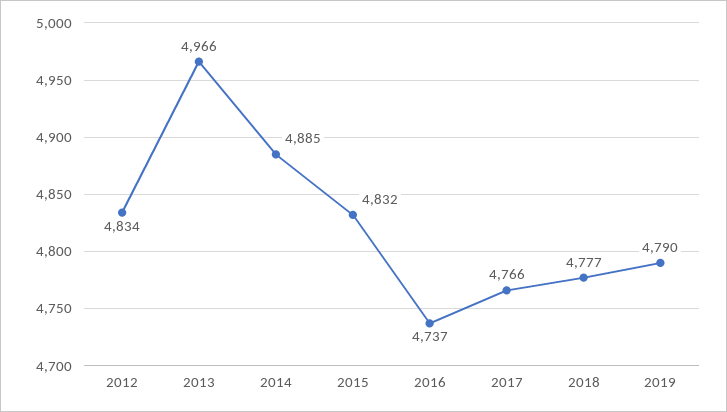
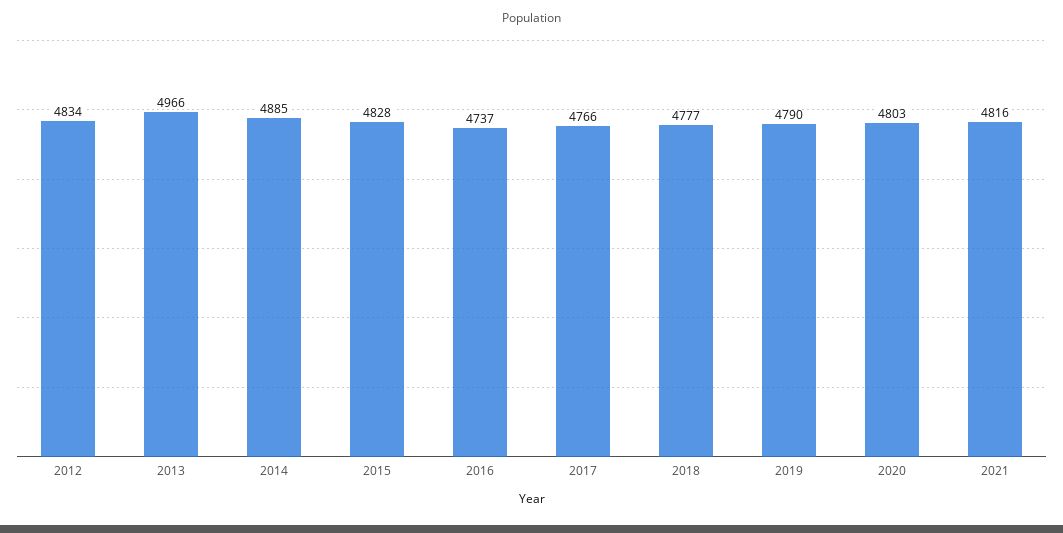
2015: 4832 -> 4828
2020: none -> 4803
2021: none -> 4816

